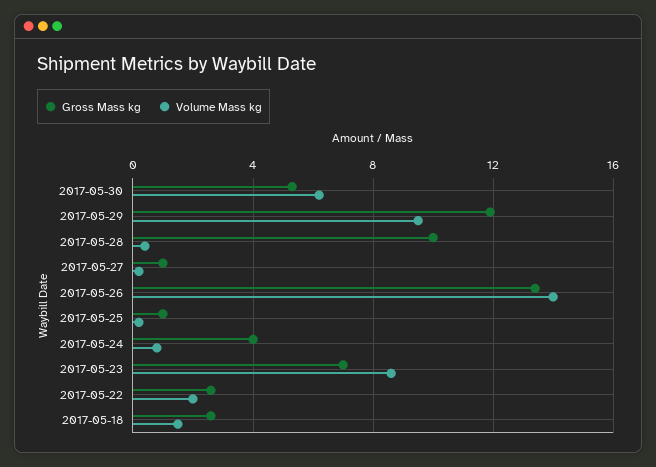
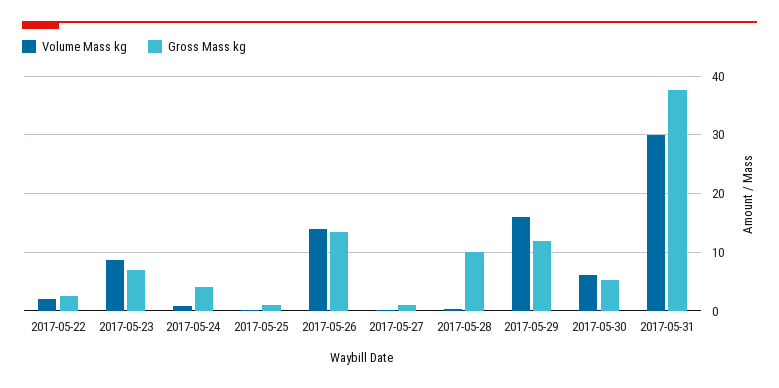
Volume Mass kg, 2017-05-29: 9.5 -> 16
Gross Mass kg, 2017-05-18: 2.5 -> none
Volume Mass kg, 2017-05-18: 1.5 -> none
Volume Mass kg, 2017-05-31: none -> 30
Gross Mass kg, 2017-05-31: none -> 38

